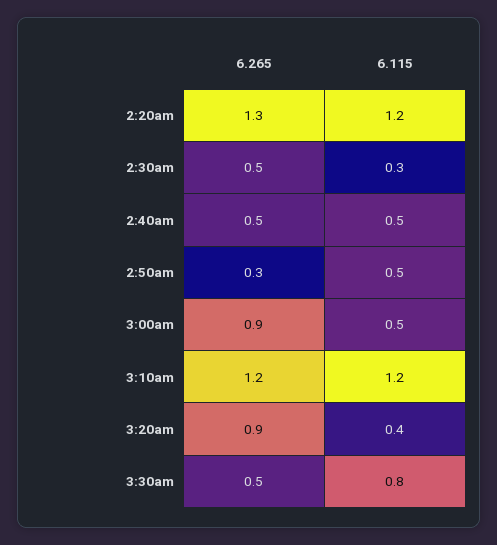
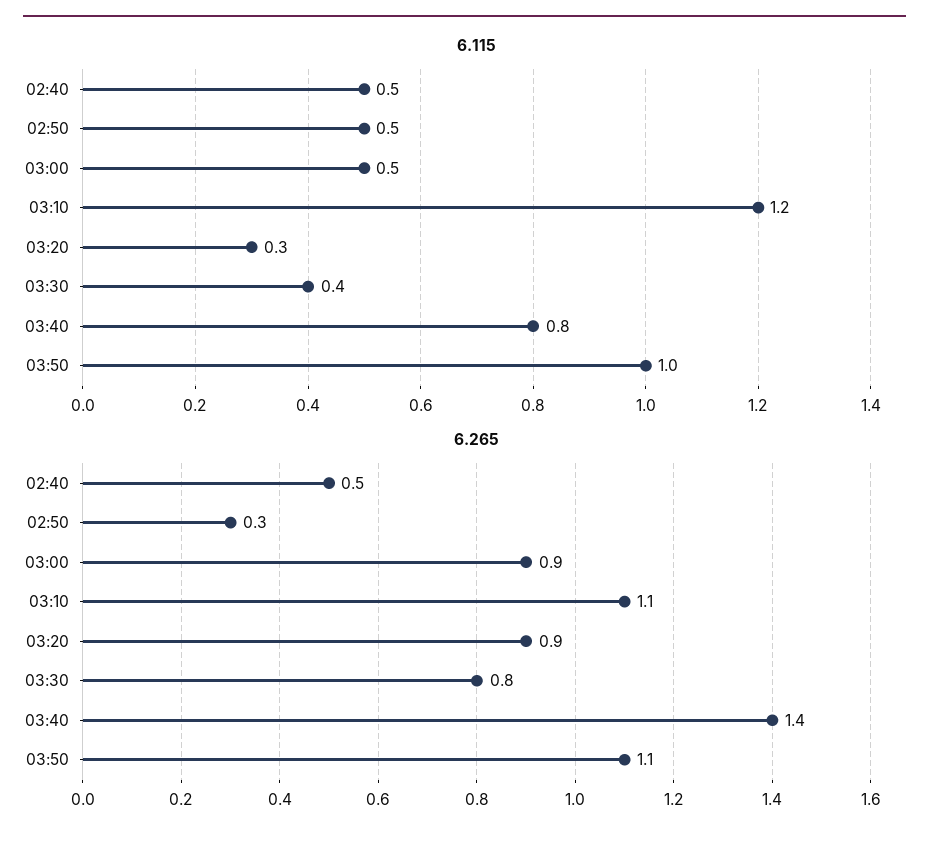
6.265, 2:20am: 1.3 -> none
6.115, 2:20am: 1.2 -> none
6.265, 2:30am: 0.5 -> none
6.115, 2:30am: 0.3 -> none
6.265, 3:10am: 1.2 -> 1.1
6.115, 3:20am: 0.4 -> 0.3
6.265, 3:30am: 0.5 -> 0.8
6.115, 3:30am: 0.8 -> 0.4
6.115, 03:40: none -> 0.8
6.115, 03:50: none -> 1
6.265, 03:40: none -> 1.4
6.265, 03:50: none -> 1.1

